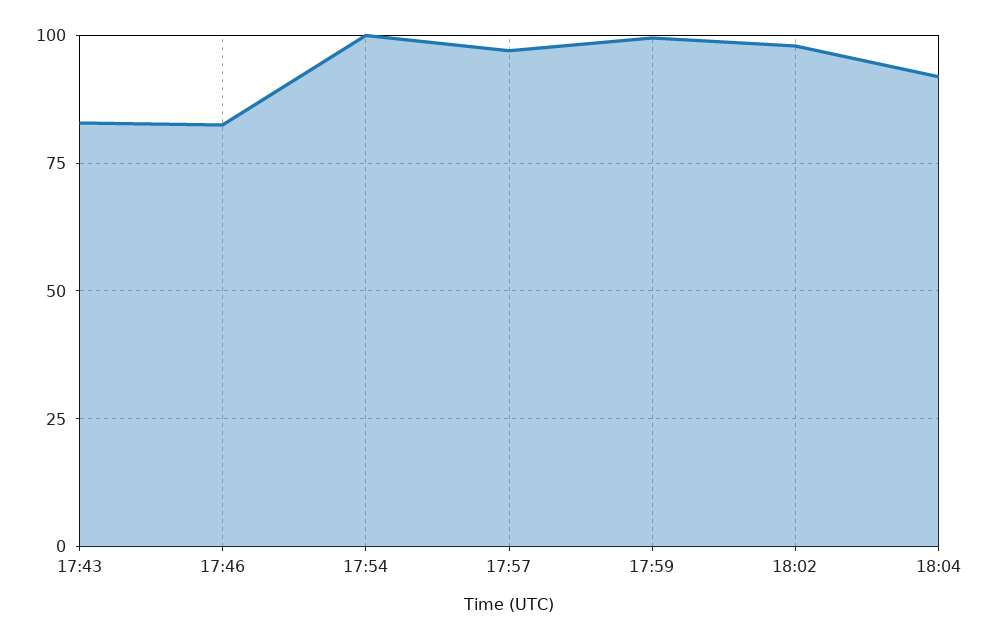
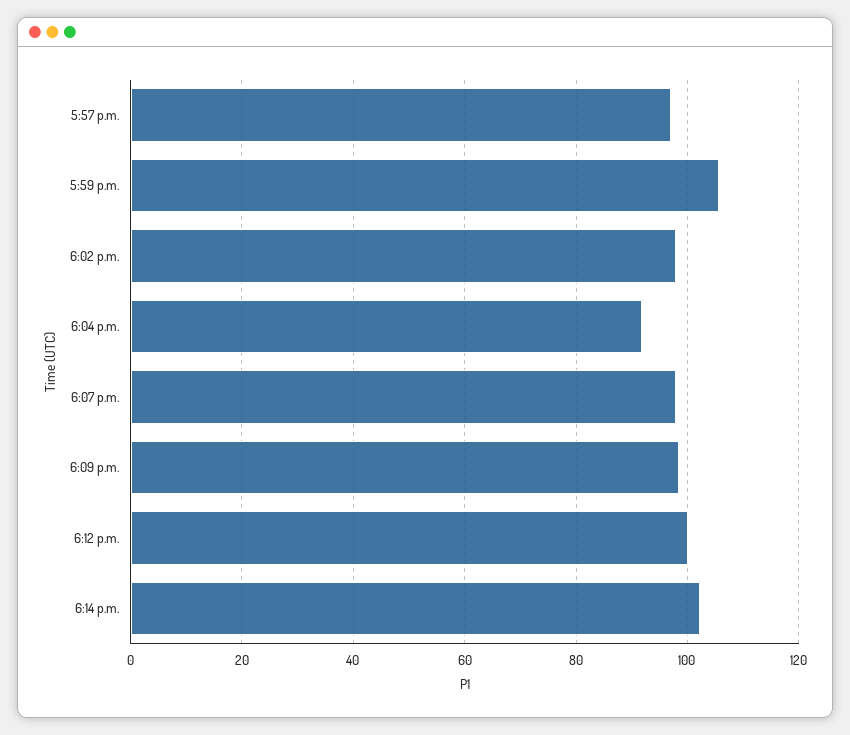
17:43: 82.5 -> none
17:46: 82.5 -> none
17:54: 100 -> none
17:59: 100 -> 106
6:07 p.m.: none -> 98
6:09 p.m.: none -> 98
6:12 p.m.: none -> 100
6:14 p.m.: none -> 102

